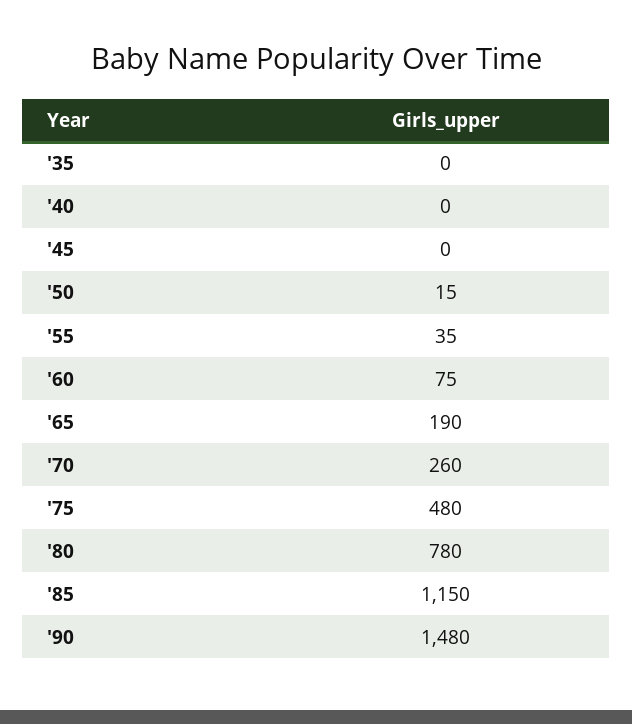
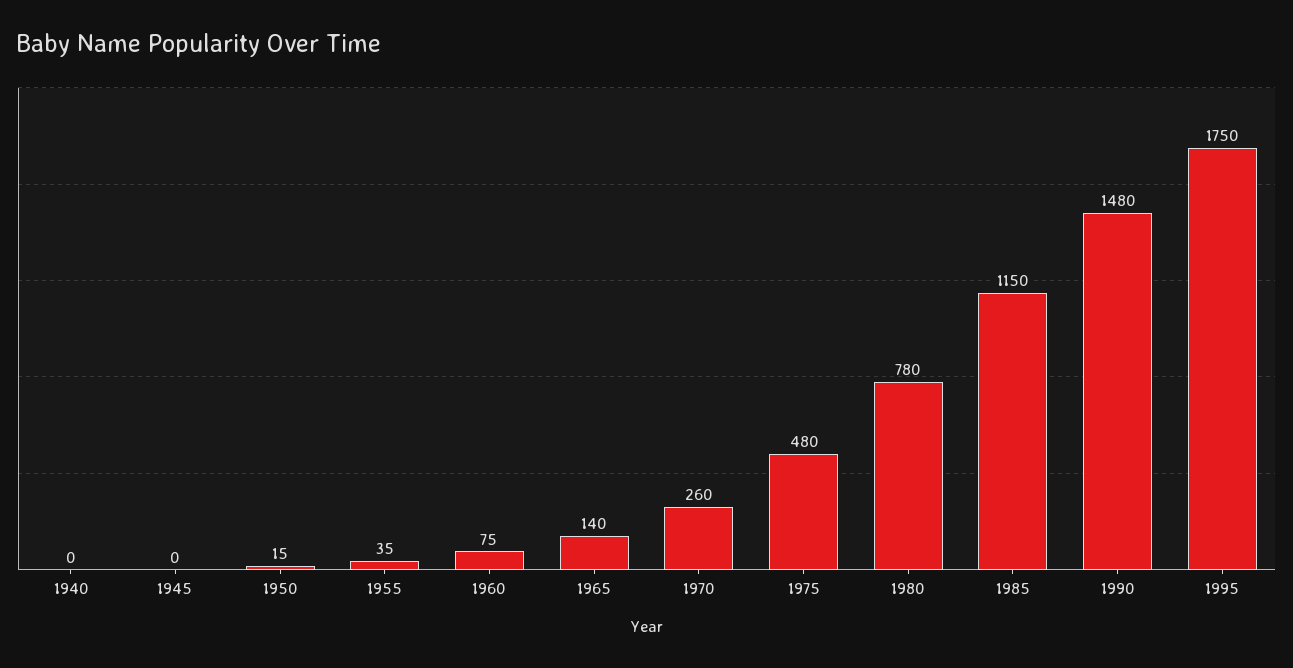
'35: 0 -> none
'65: 190 -> 140
1995: none -> 1750

